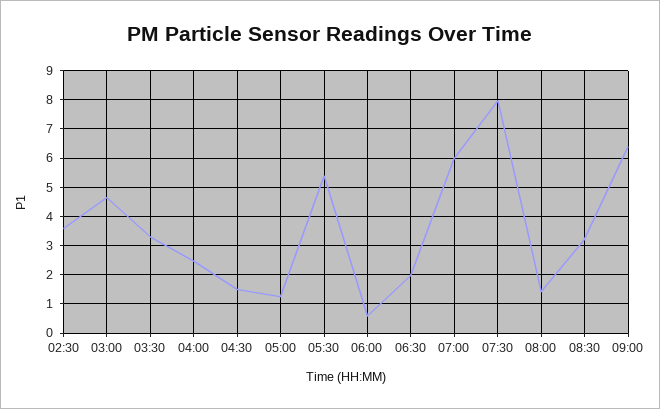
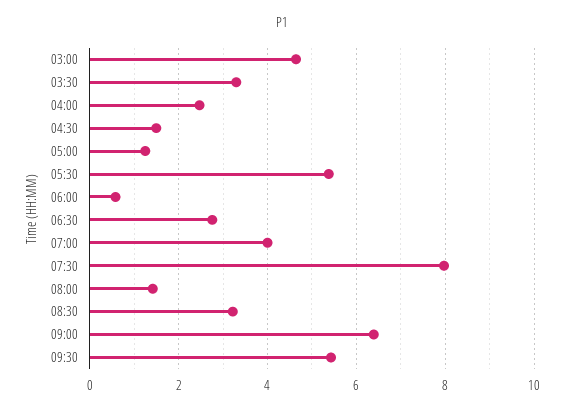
02:30: 3.5 -> none
06:30: 2 -> 2.8
07:00: 6 -> 4
09:30: none -> 5.4

